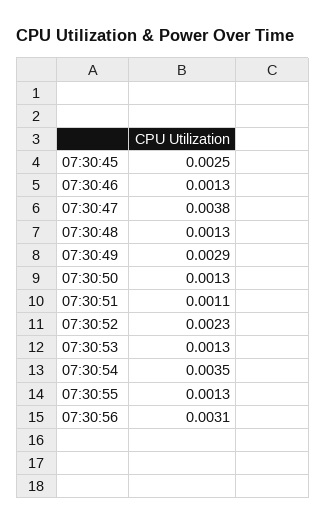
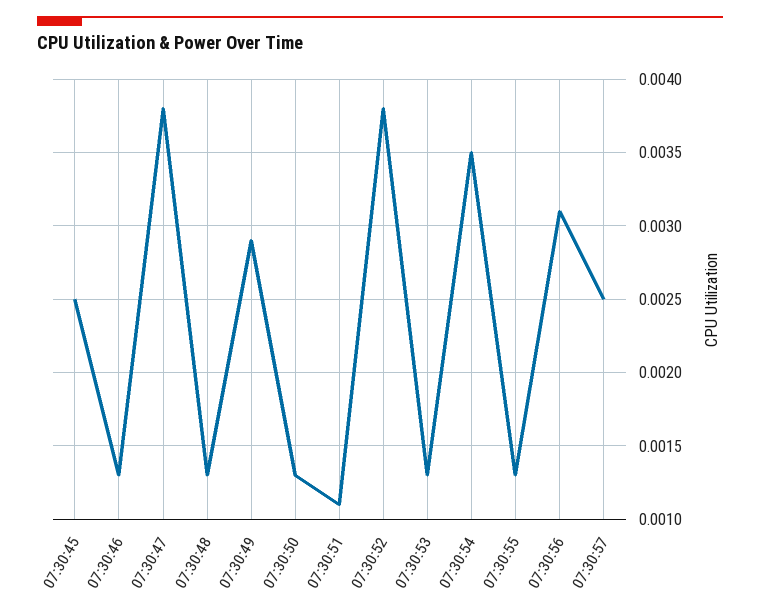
07:30:52: 0.0023 -> 0.0038
07:30:57: none -> 0.0025

